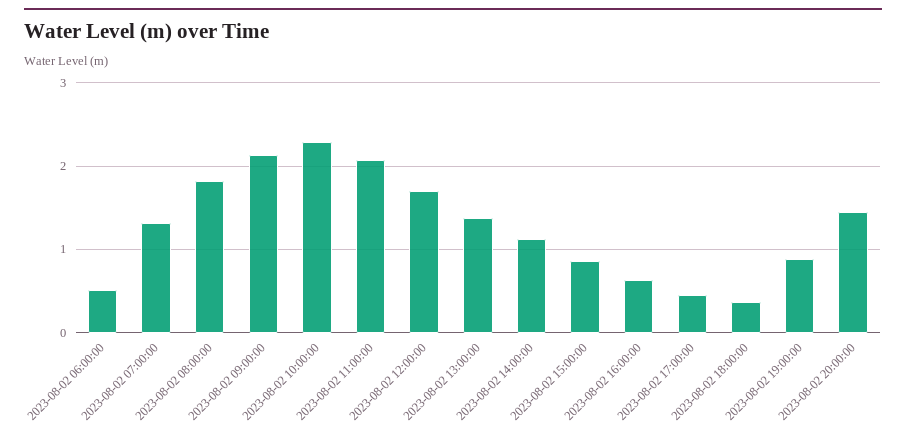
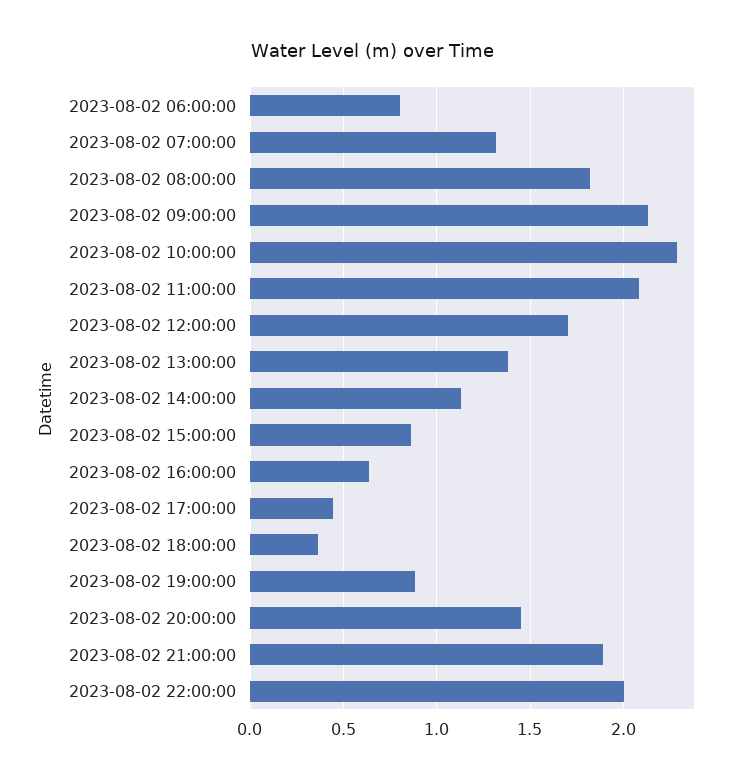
2023-08-02 06:00:00: 0.5 -> 0.8
2023-08-02 21:00:00: none -> 1.9
2023-08-02 22:00:00: none -> 2

